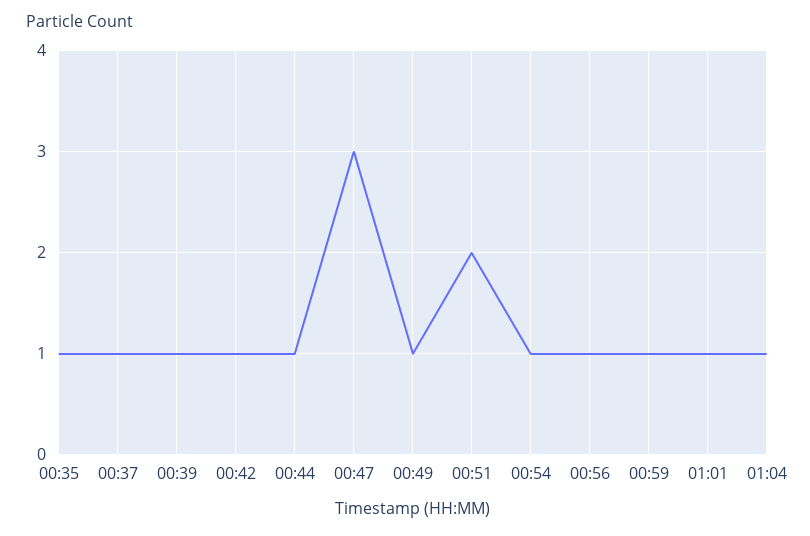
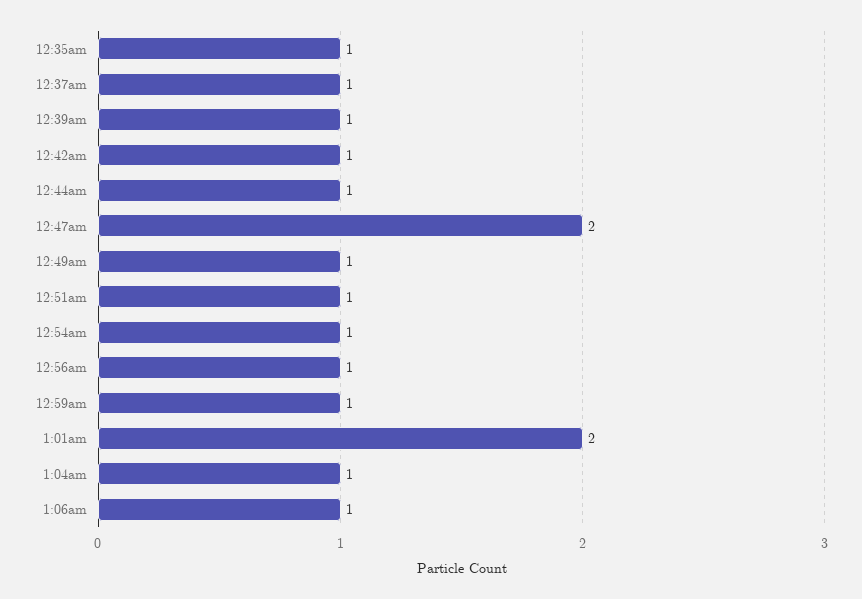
00:47: 3 -> 2
00:51: 2 -> 1
01:01: 1 -> 2
1:06am: none -> 1

